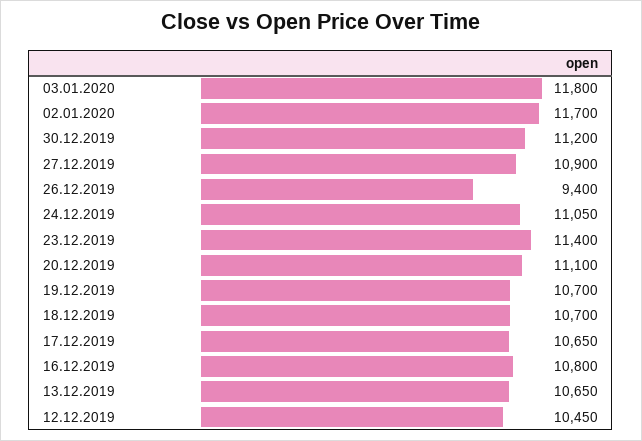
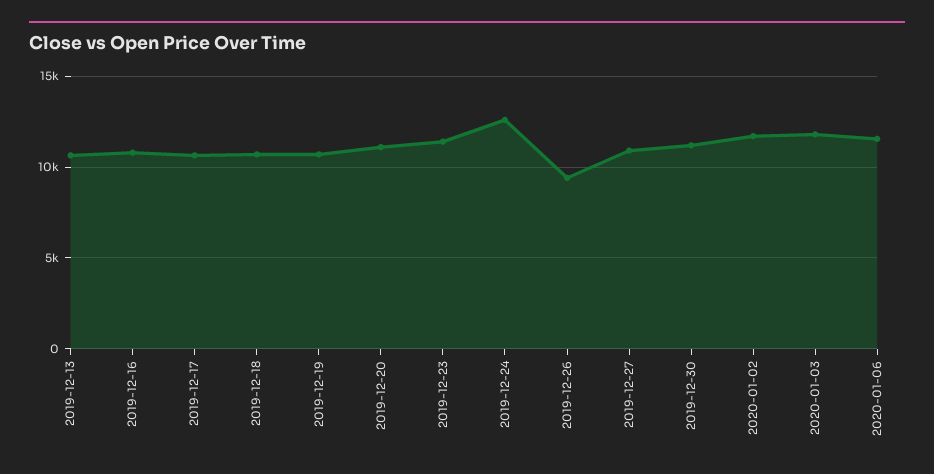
24.12.2019: 11050 -> 12500
12.12.2019: 10450 -> none
2020-01-06: none -> 11500

